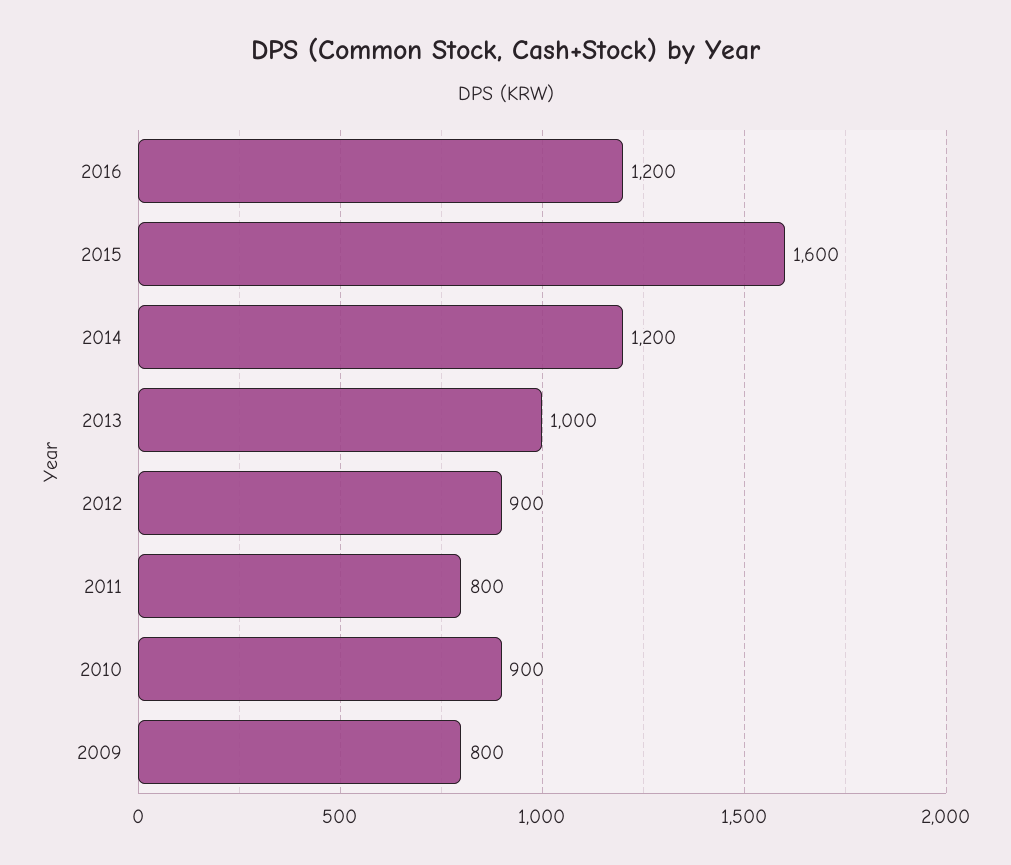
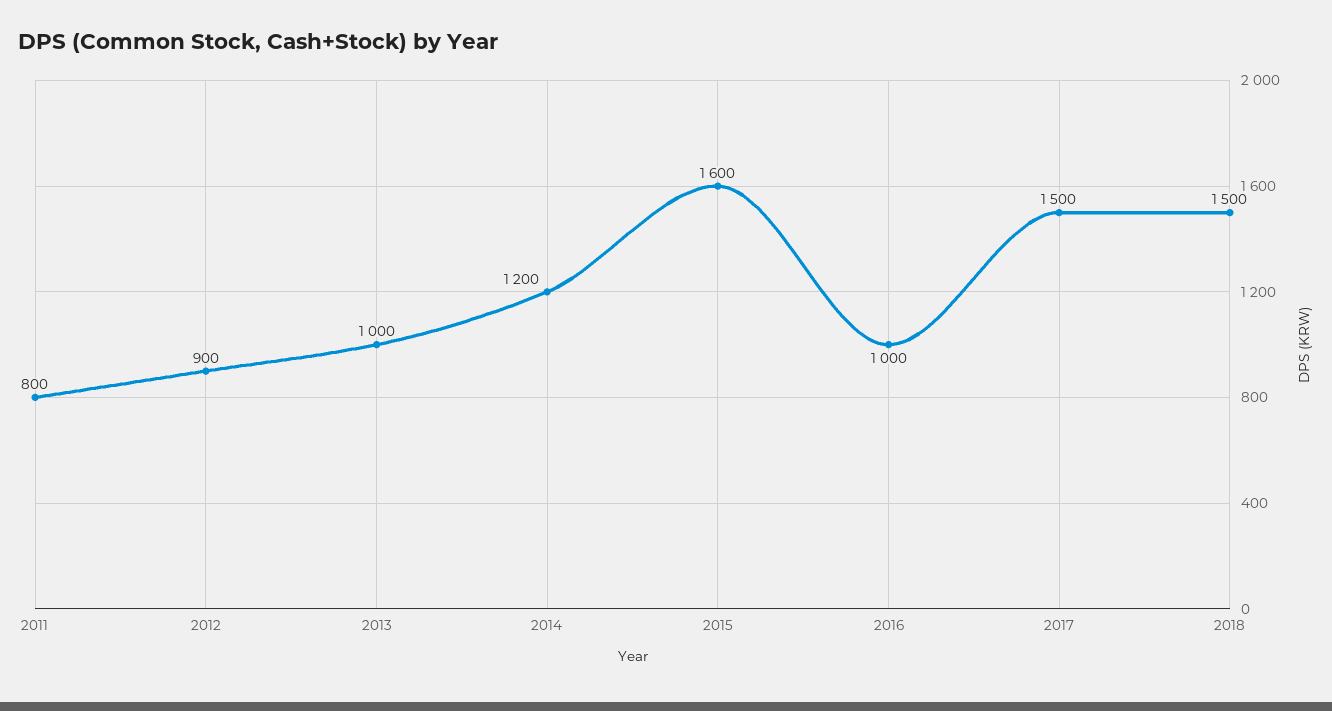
2016: 1200 -> 1000
2010: 900 -> none
2009: 800 -> none
2017: none -> 1500
2018: none -> 1500

